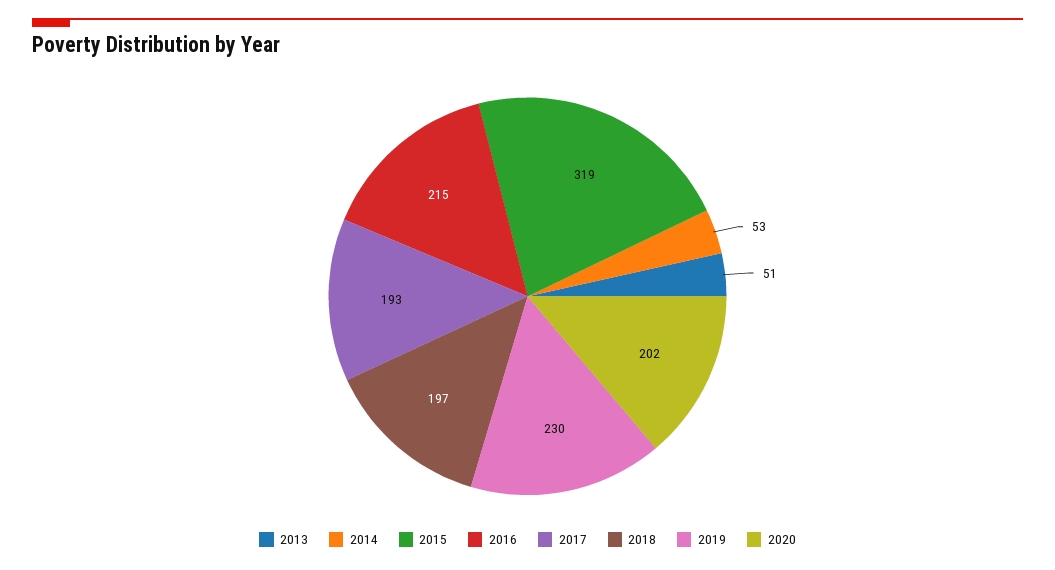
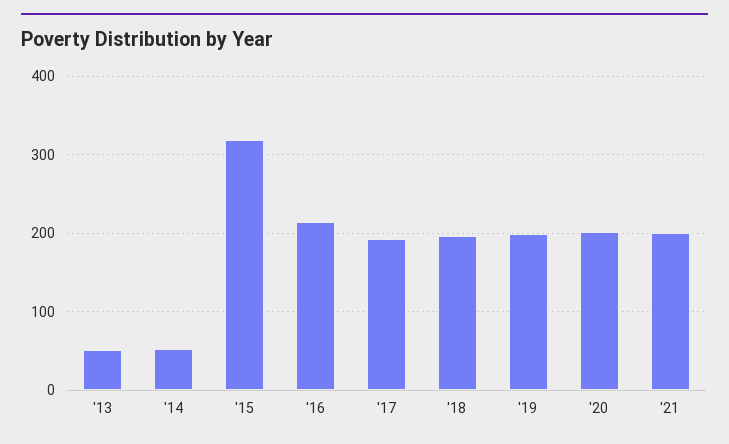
2019: 230 -> 200
'21: none -> 200

